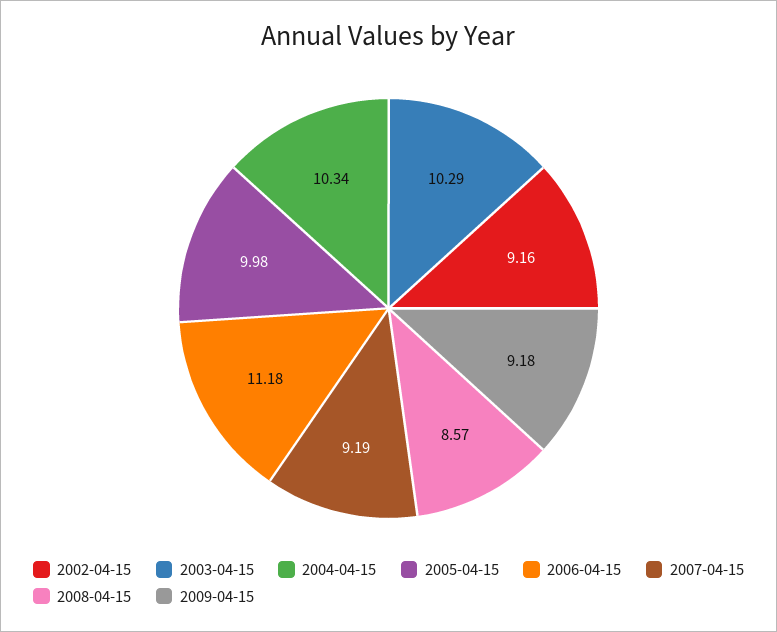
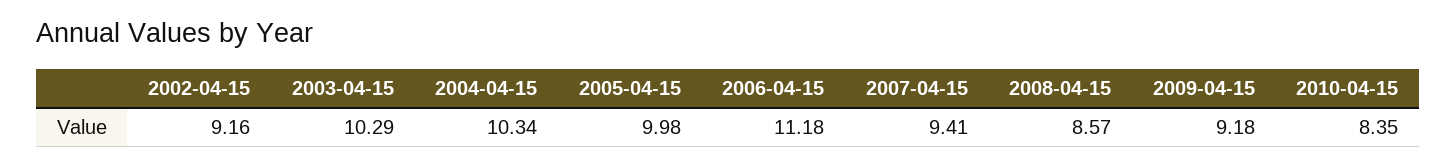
2007-04-15: 9.19 -> 9.41
2010-04-15: none -> 8.35

